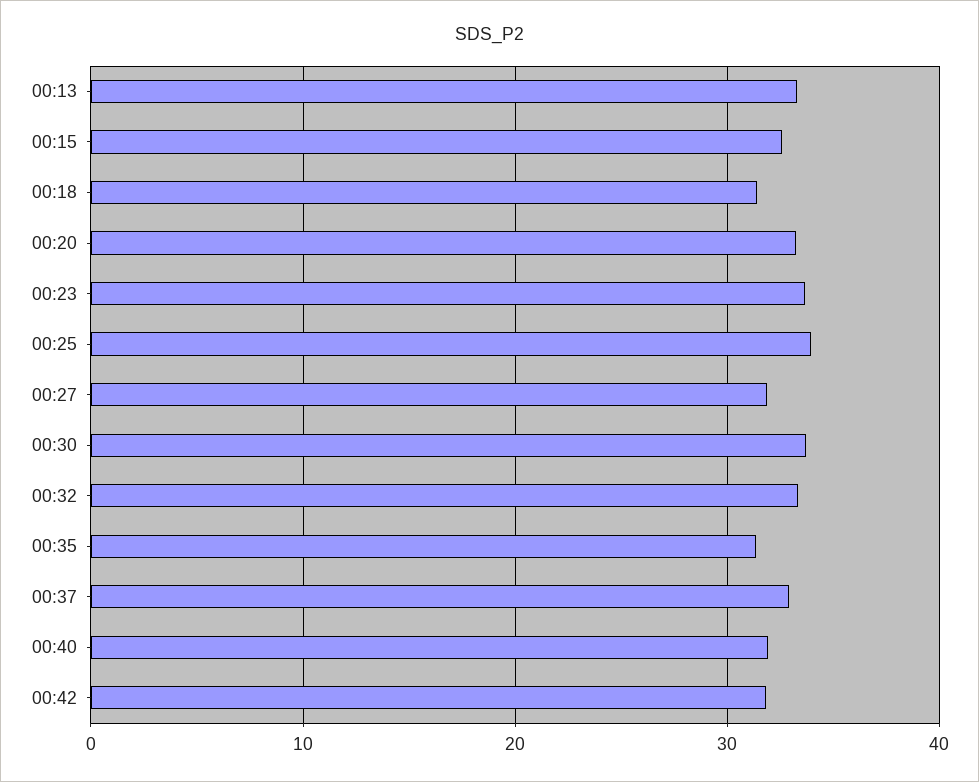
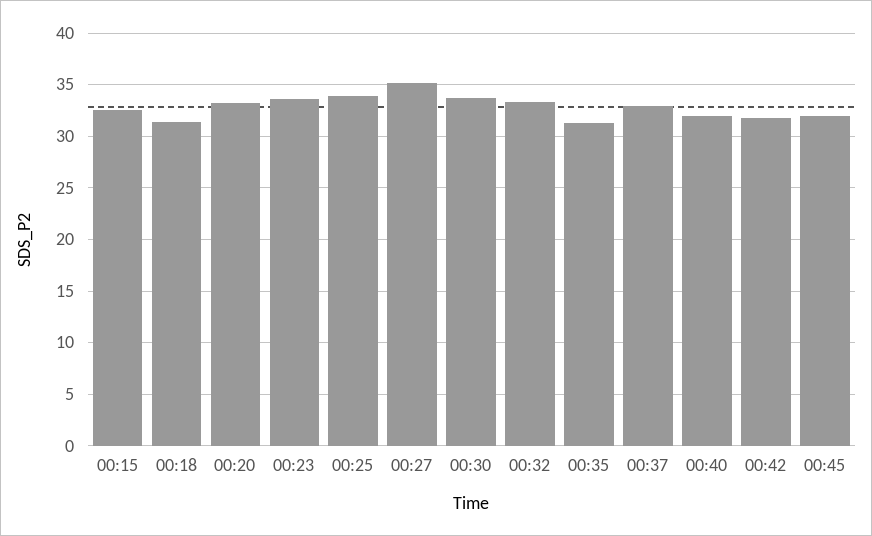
00:13: 33 -> none
00:27: 32 -> 35
00:45: none -> 32

